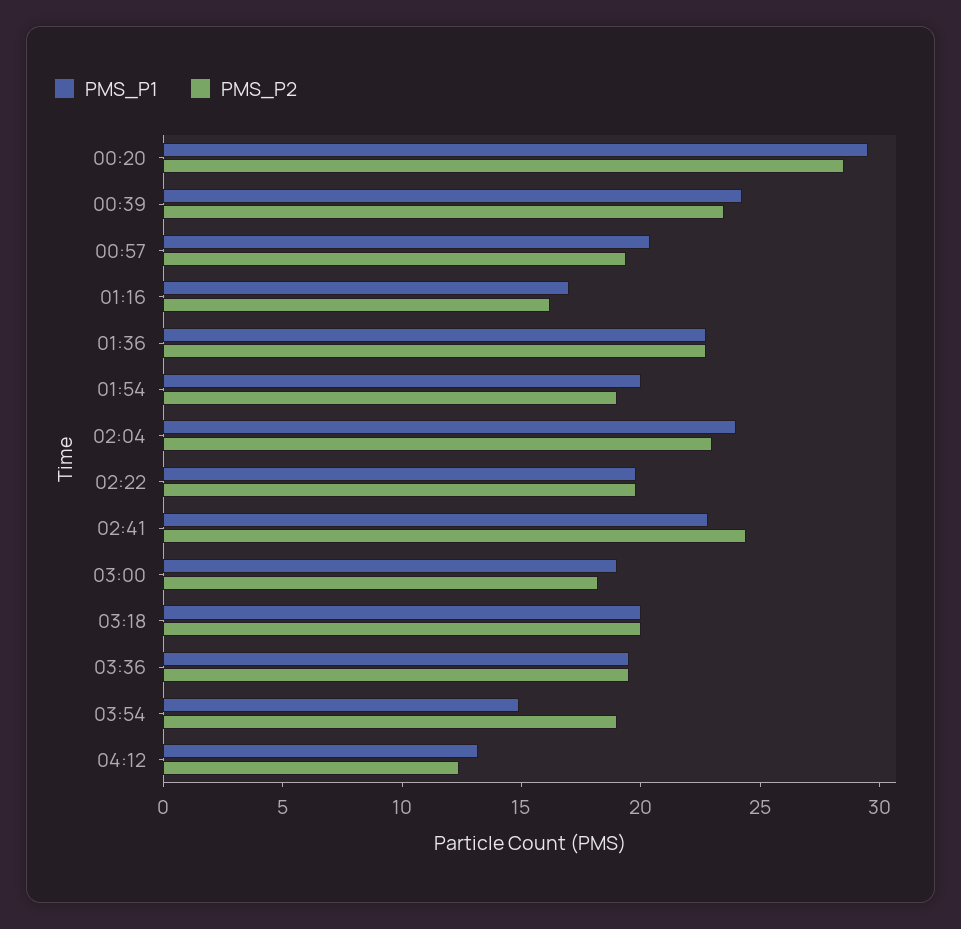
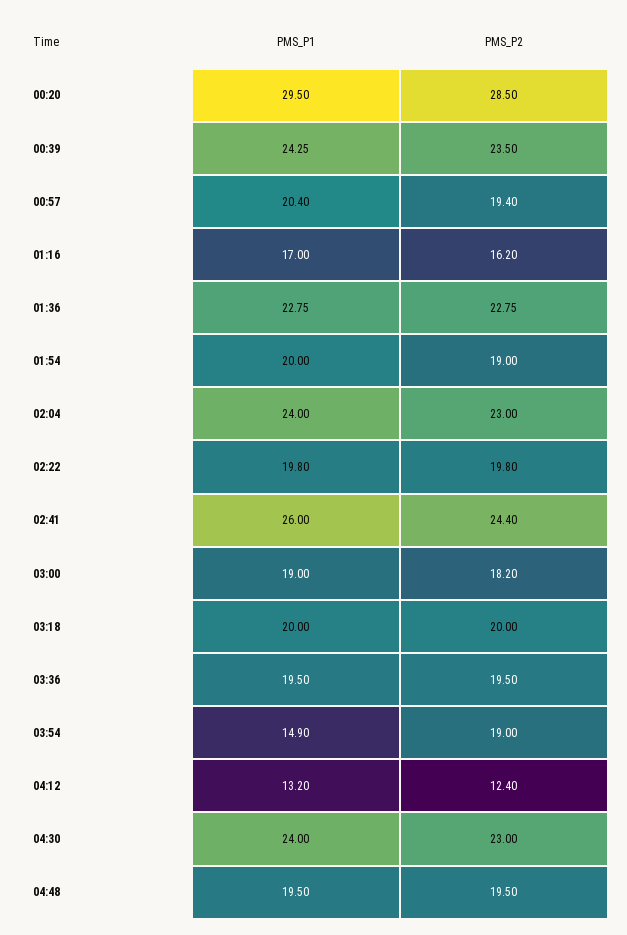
PMS_P1, 02:41: 23 -> 26
PMS_P1, 04:30: none -> 24
PMS_P2, 04:30: none -> 23
PMS_P1, 04:48: none -> 19.5
PMS_P2, 04:48: none -> 19.5

